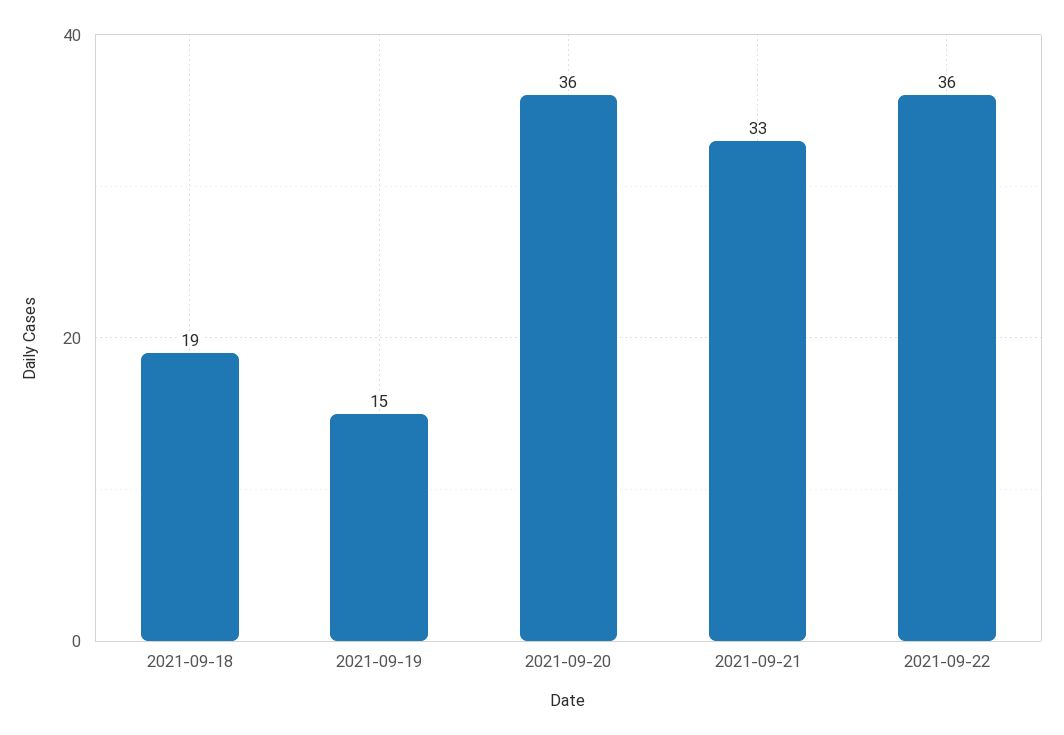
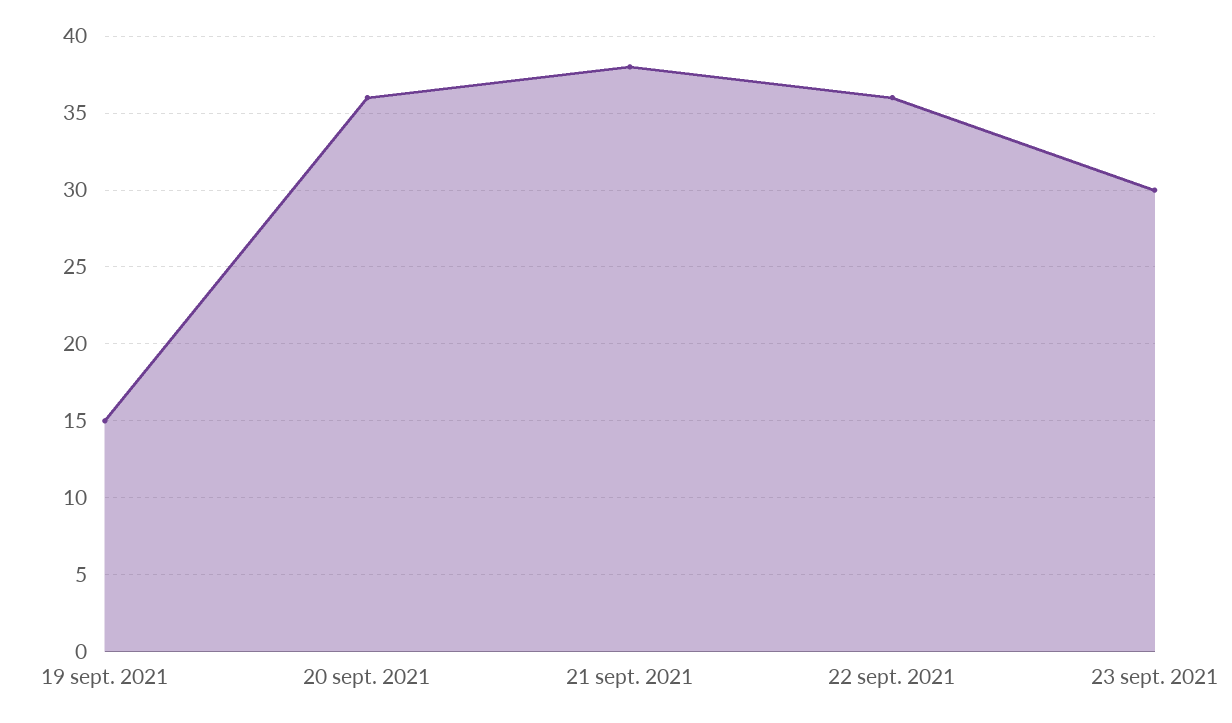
2021-09-18: 19 -> none
2021-09-21: 33 -> 38
23 sept. 2021: none -> 30

